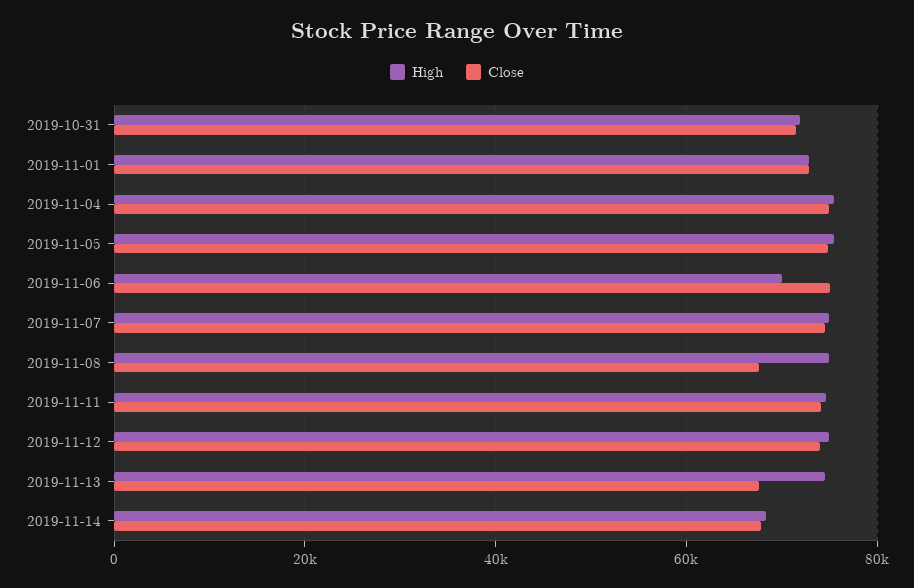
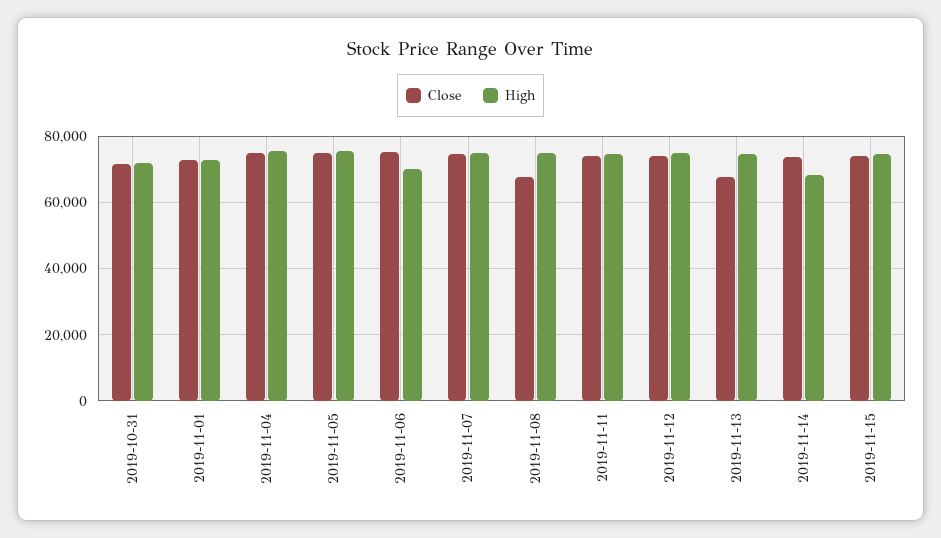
Close, 2019-11-14: 68000 -> 74000
Close, 2019-11-15: none -> 74000
High, 2019-11-15: none -> 74000

